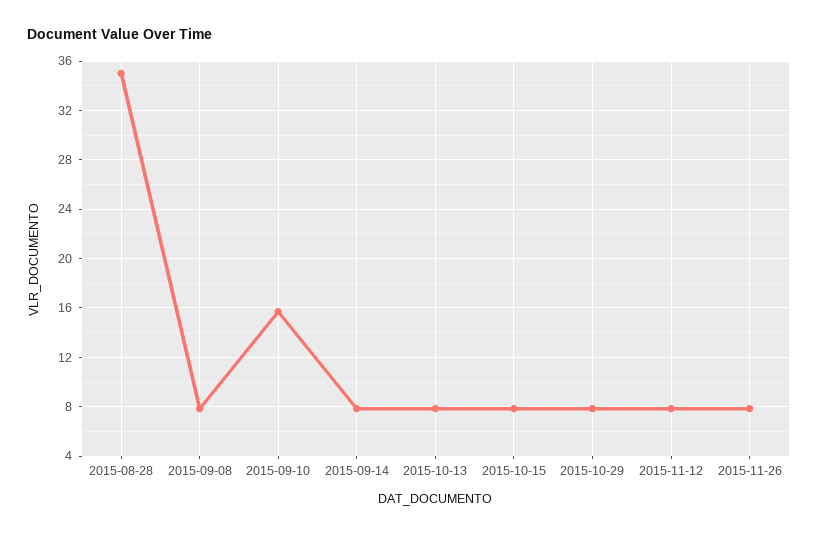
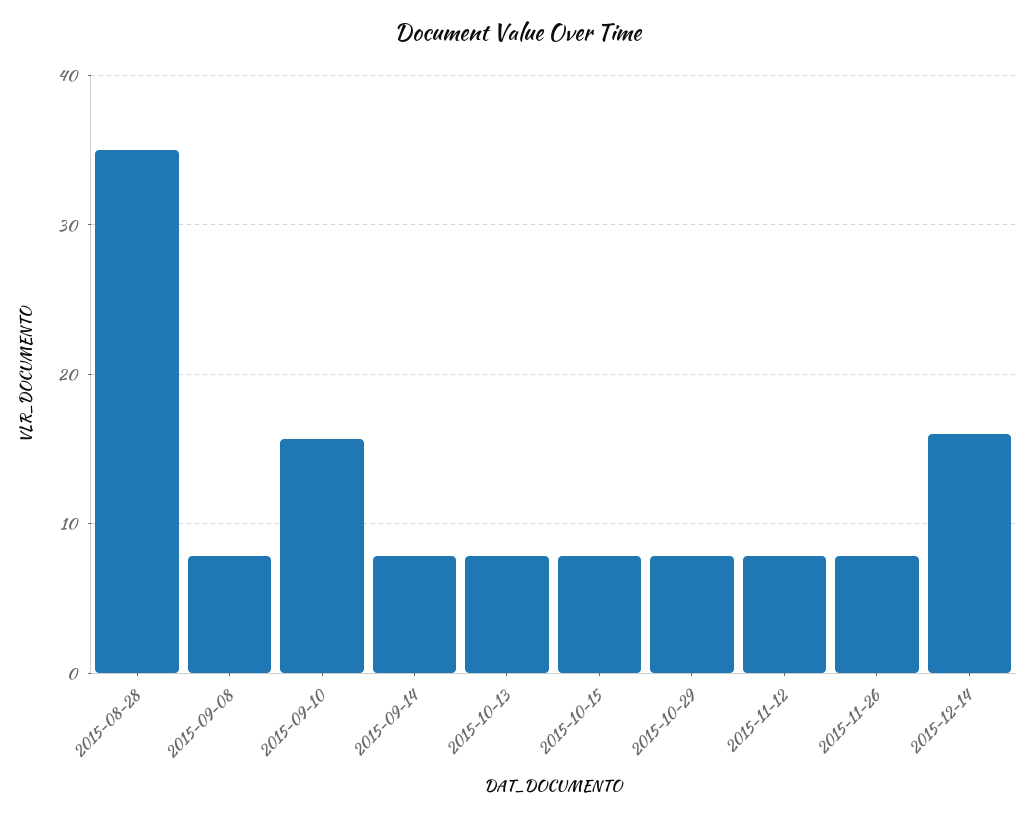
2015-12-14: none -> 16

